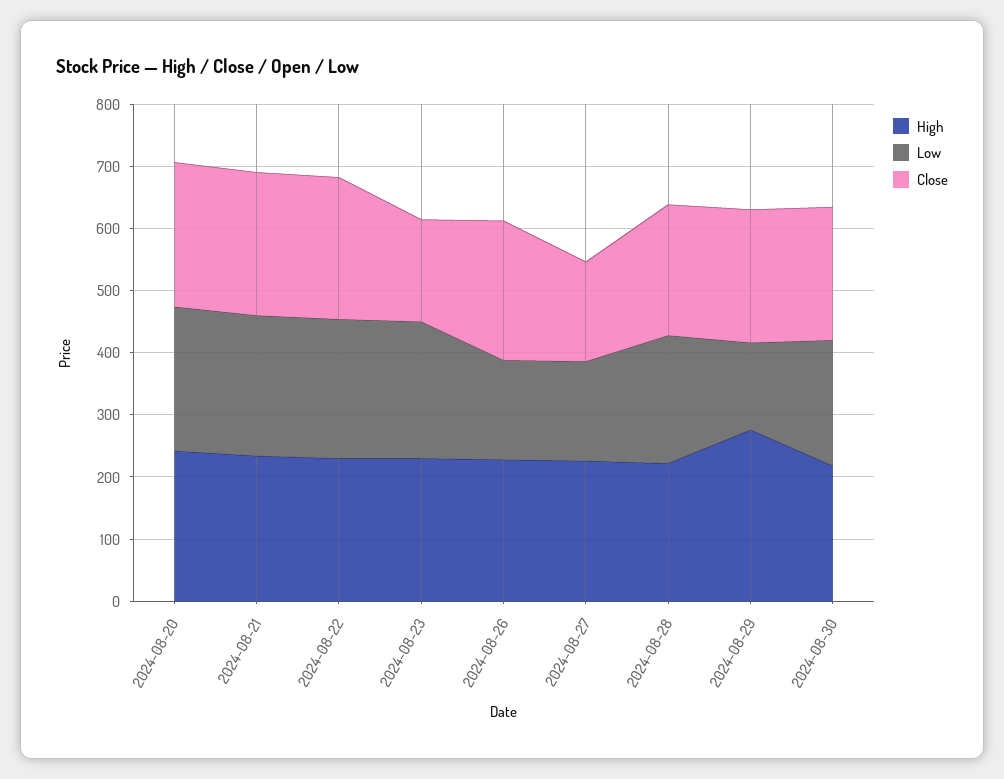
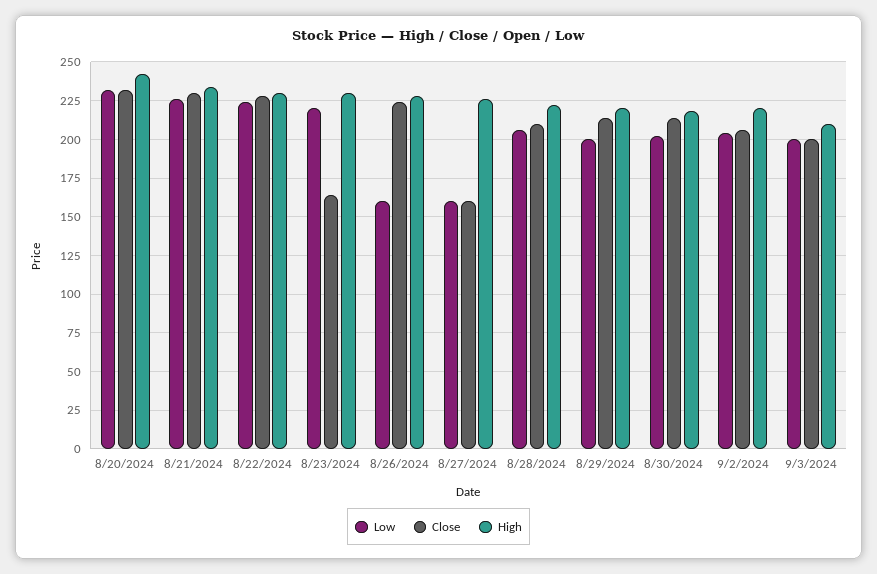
High, 2024-08-29: 280 -> 220
Low, 2024-08-29: 140 -> 200
Low, 9/2/2024: none -> 205
Close, 9/2/2024: none -> 205
High, 9/2/2024: none -> 220
Low, 9/3/2024: none -> 200
Close, 9/3/2024: none -> 200
High, 9/3/2024: none -> 210

